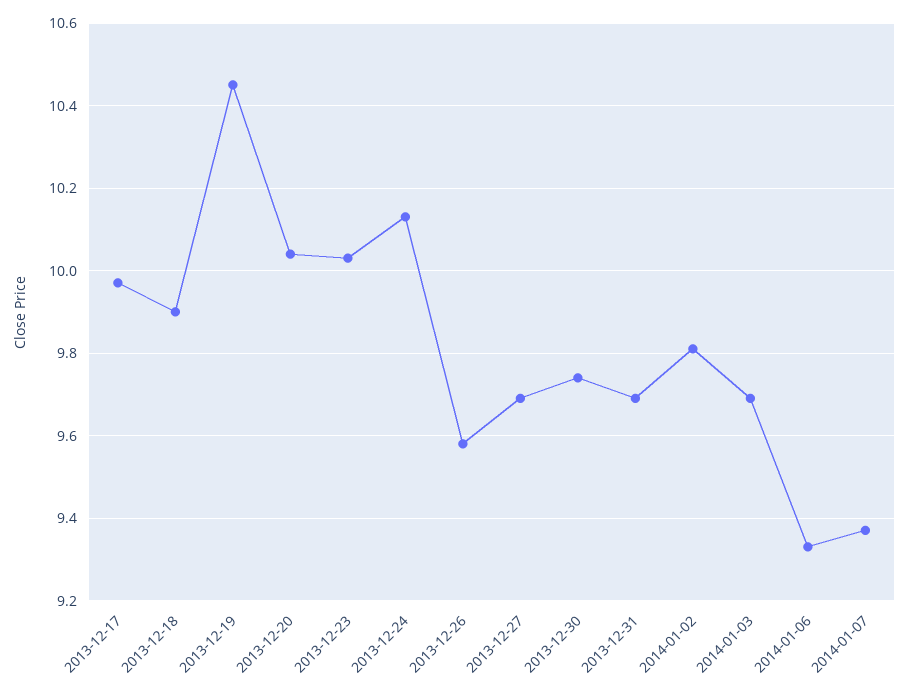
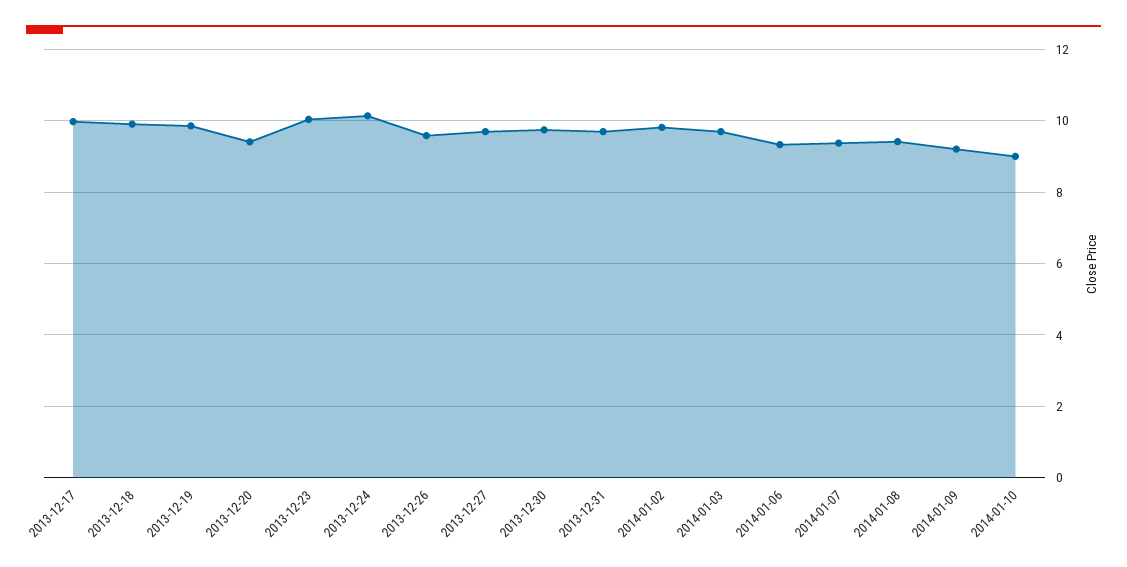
2013-12-19: 10.45 -> 9.8
2013-12-20: 10.05 -> 9.4
2014-01-08: none -> 9.4
2014-01-09: none -> 9.2
2014-01-10: none -> 9

